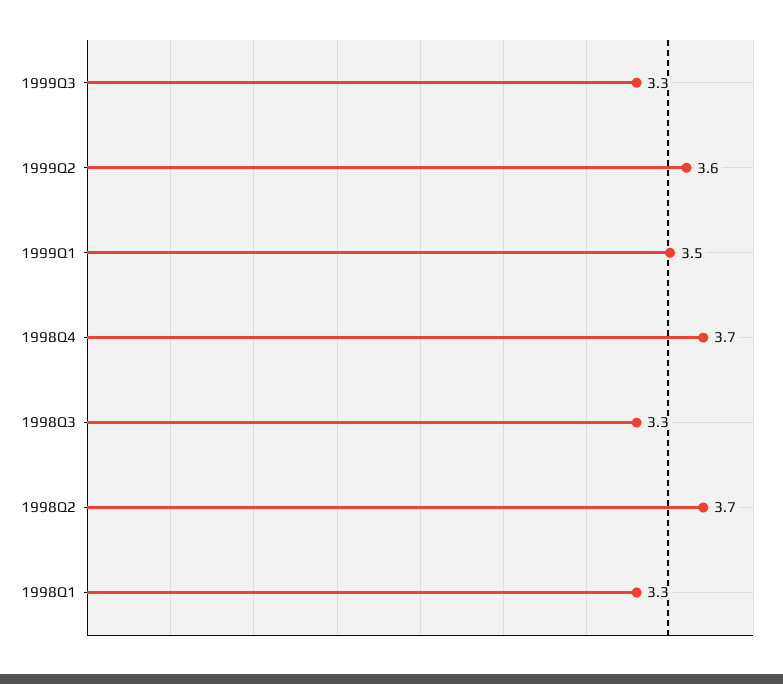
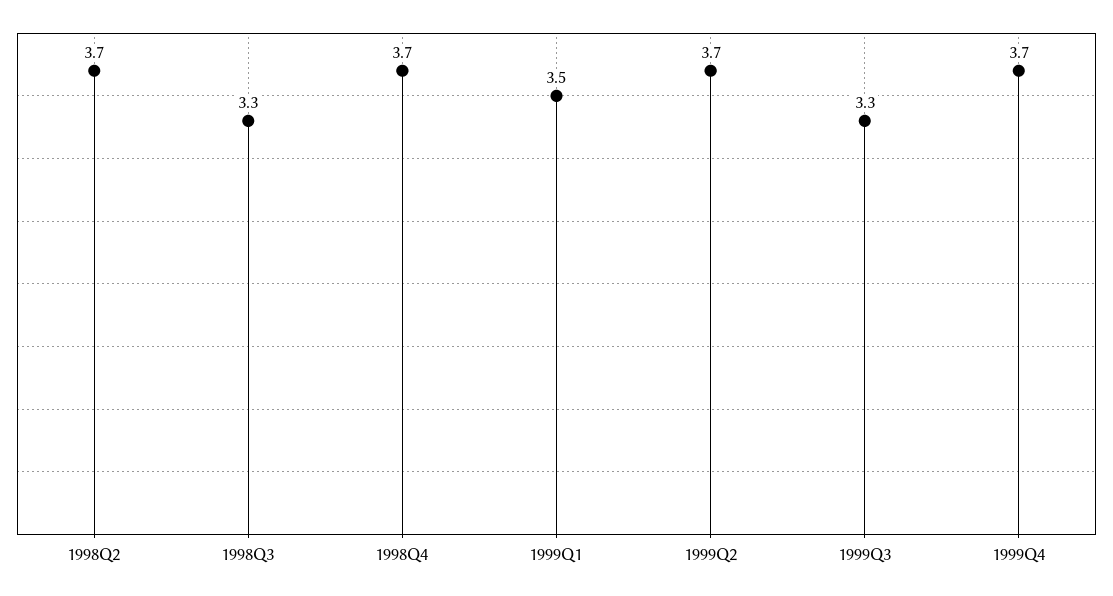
1999Q2: 3.6 -> 3.7
1998Q1: 3.3 -> none
1999Q4: none -> 3.7

